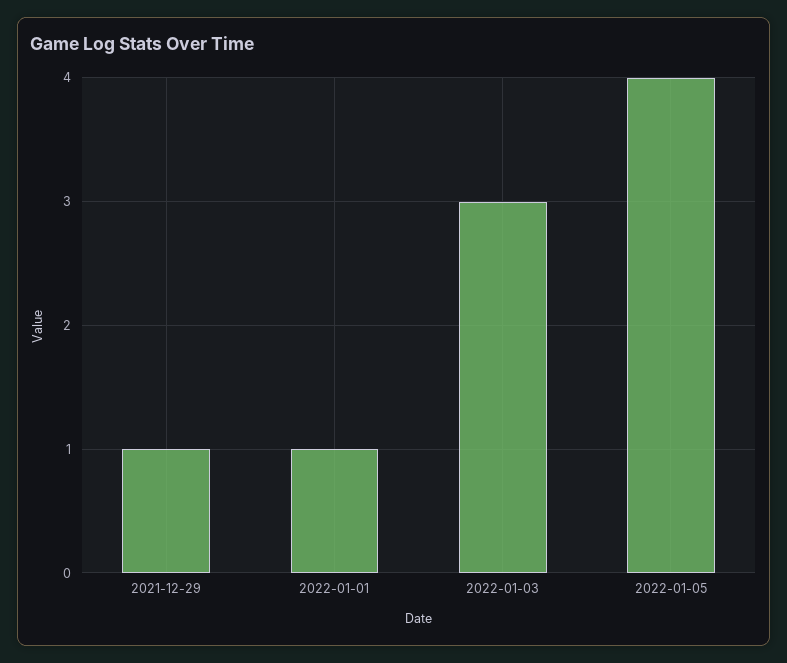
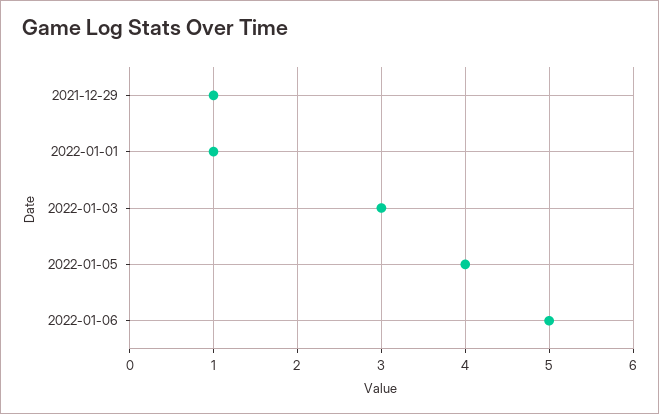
2022-01-06: none -> 5

